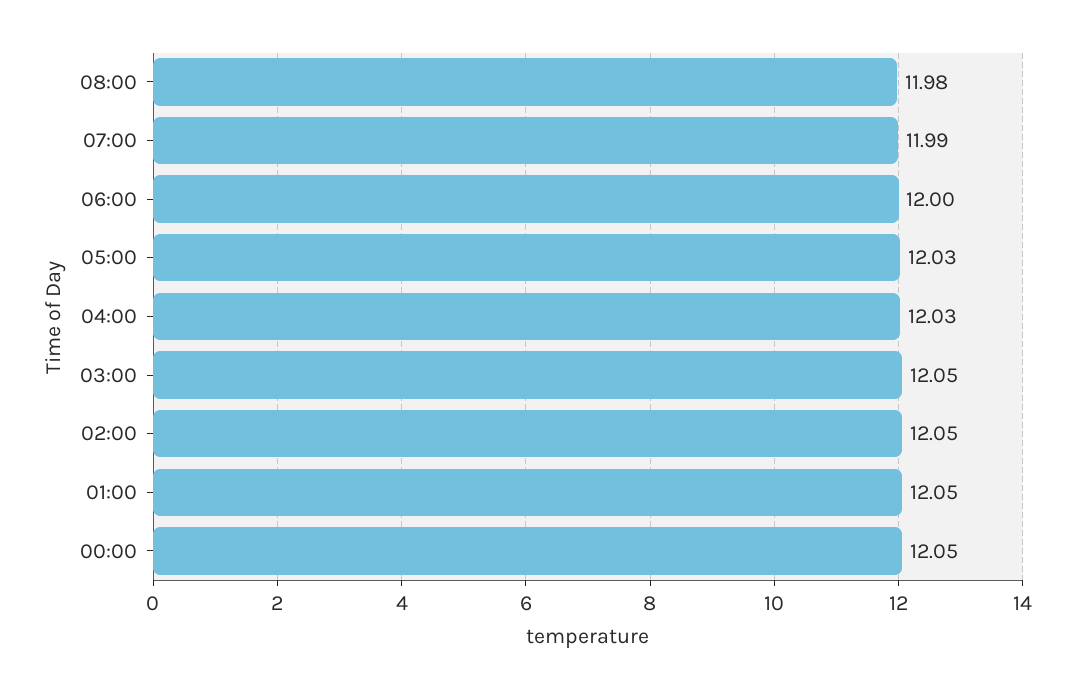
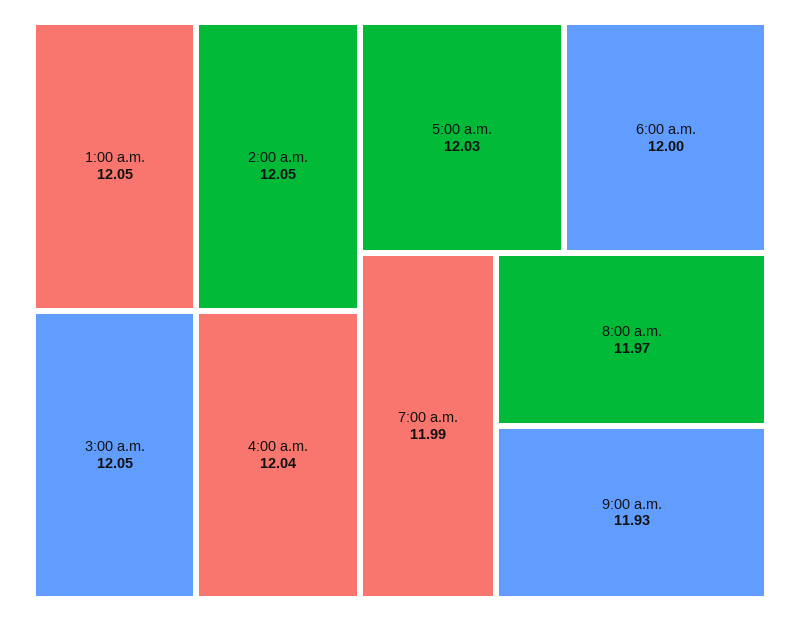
08:00: 11.98 -> 11.97
04:00: 12.03 -> 12.04
00:00: 12.05 -> none
9:00 a.m.: none -> 11.93

